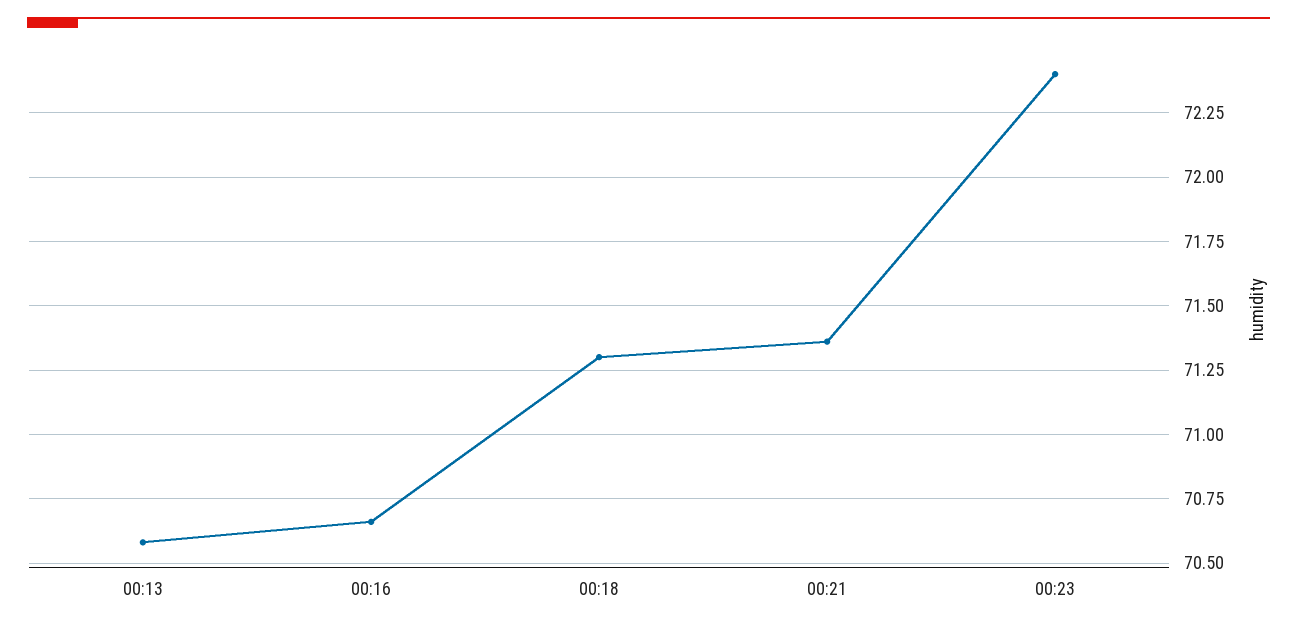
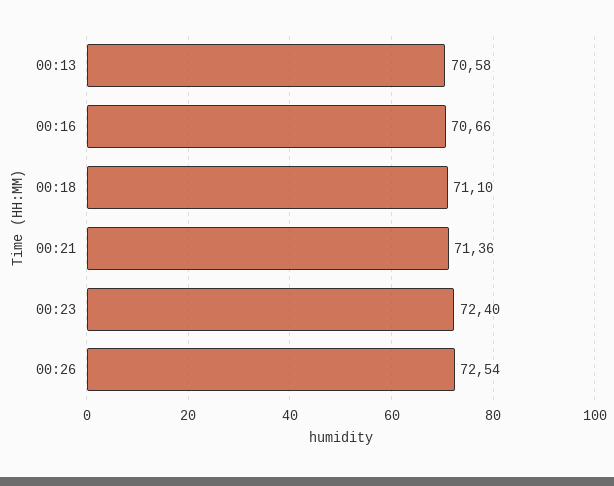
00:18: 71.3 -> 71.1
00:26: none -> 72.54

